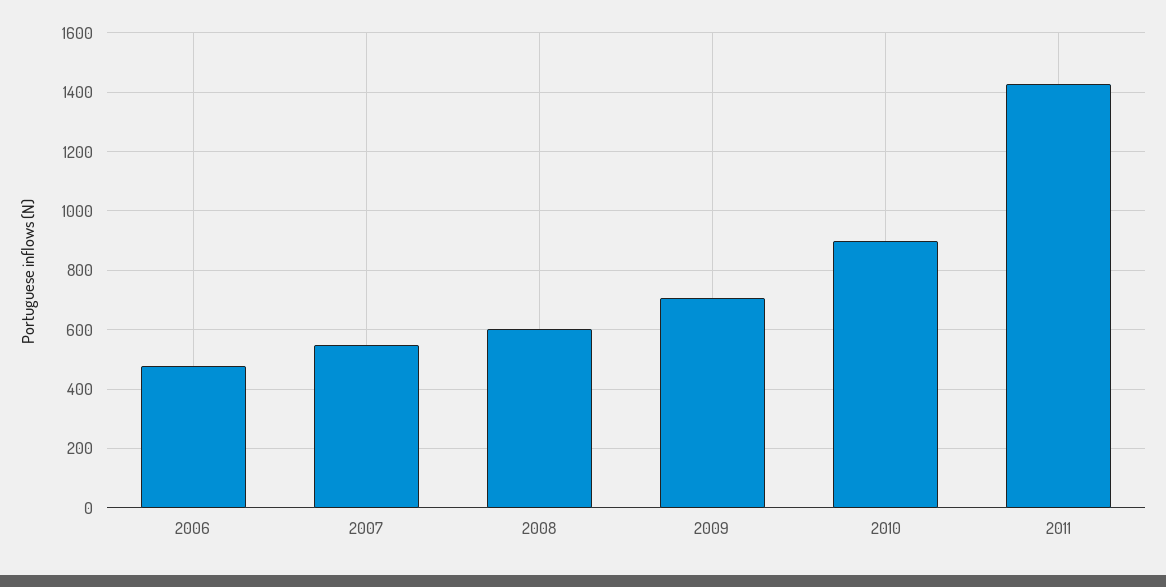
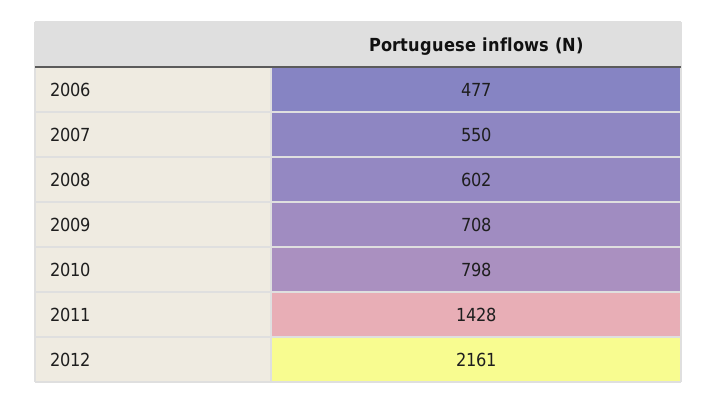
2010: 900 -> 798
2012: none -> 2161

